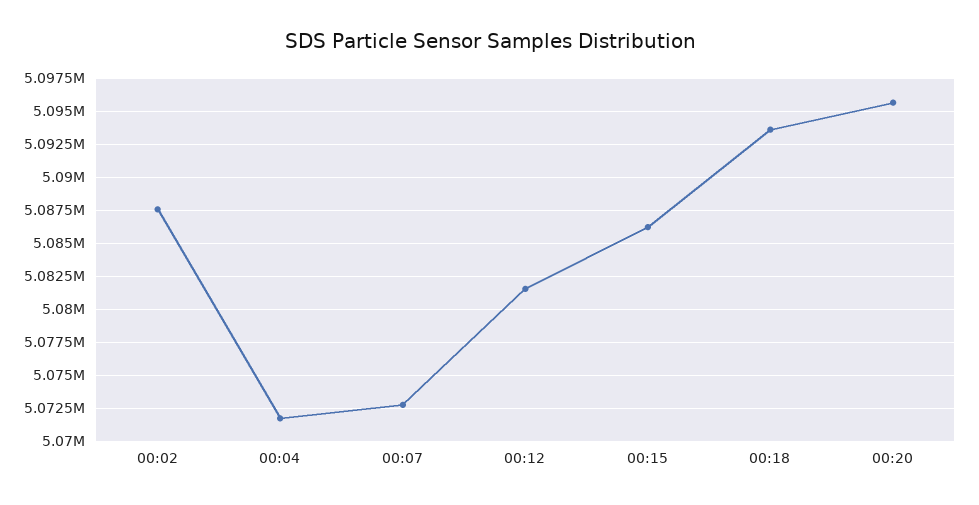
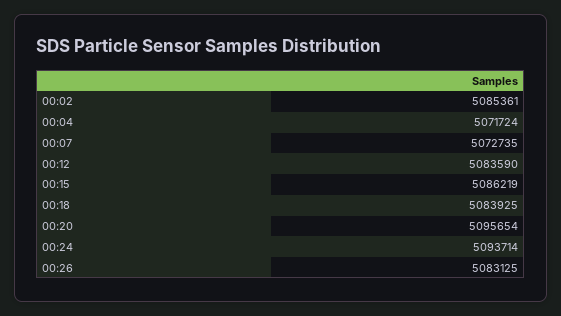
00:02: 5087500 -> 5085361
00:12: 5081500 -> 5083590
00:18: 5093500 -> 5083925
00:24: none -> 5093714
00:26: none -> 5083125

